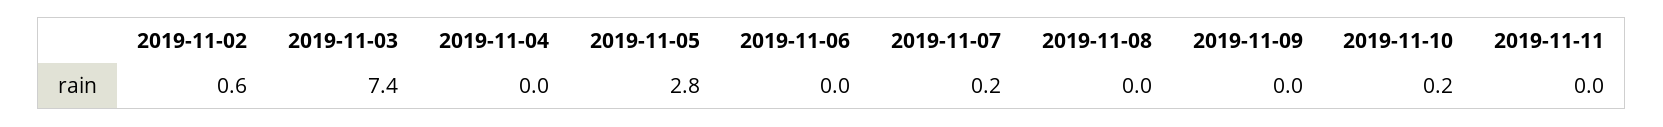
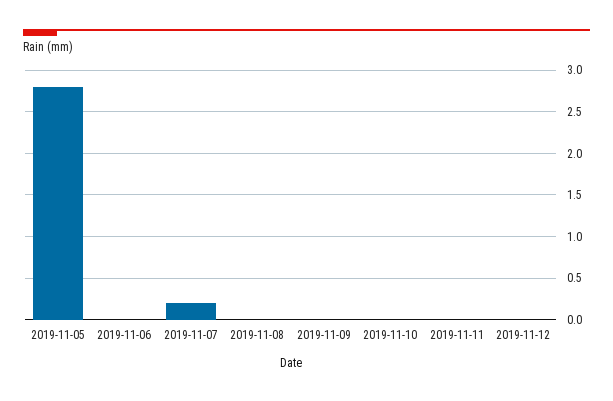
2019-11-02: 0.6 -> none
2019-11-03: 7.4 -> none
2019-11-04: 0 -> none
2019-11-10: 0.2 -> 0
2019-11-12: none -> 0

